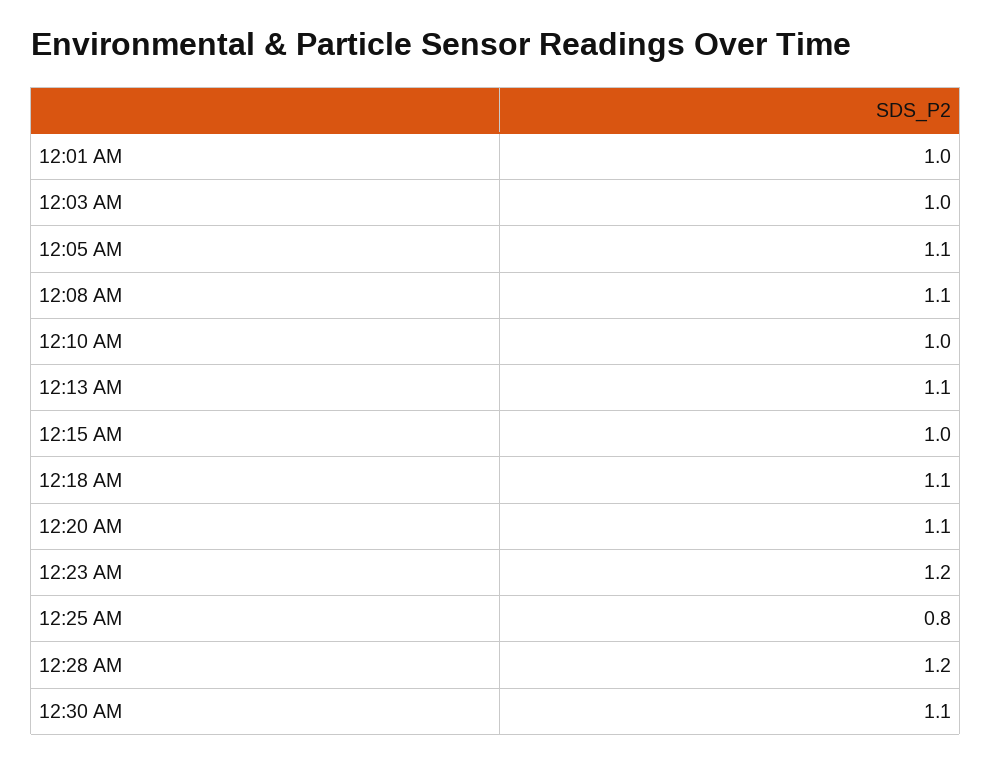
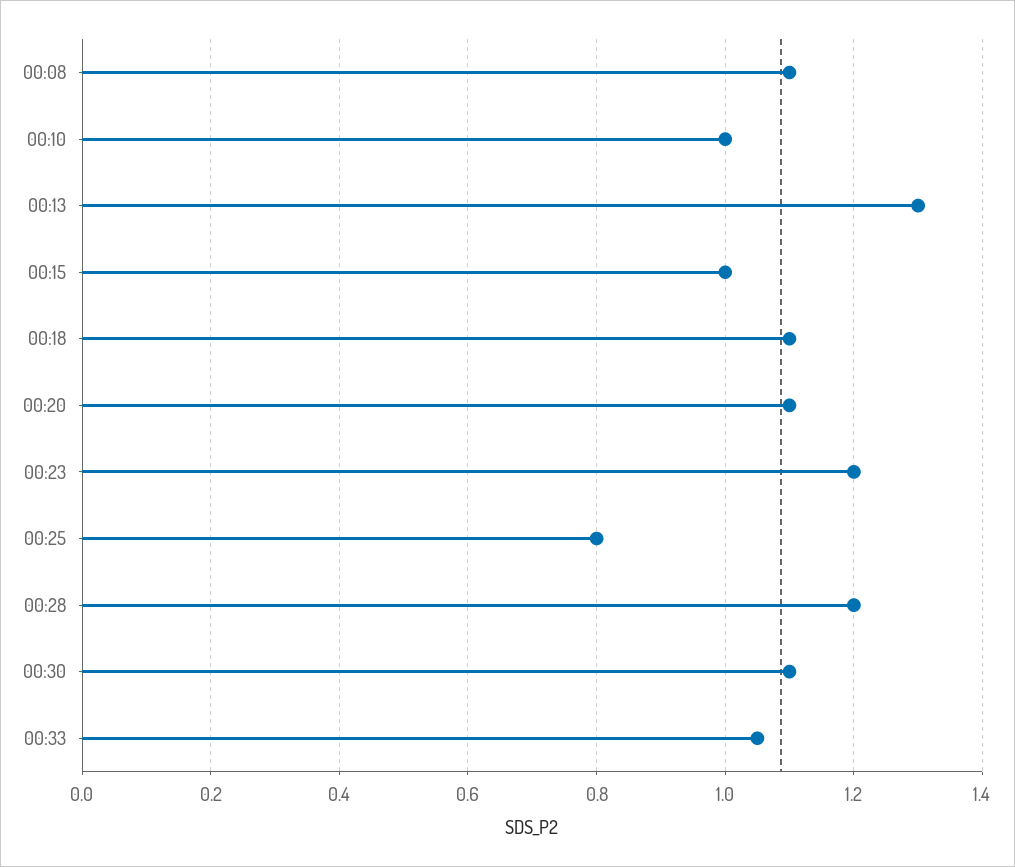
12:01 AM: 1 -> none
12:03 AM: 1 -> none
12:05 AM: 1.1 -> none
12:13 AM: 1.1 -> 1.3
00:33: none -> 1.05

